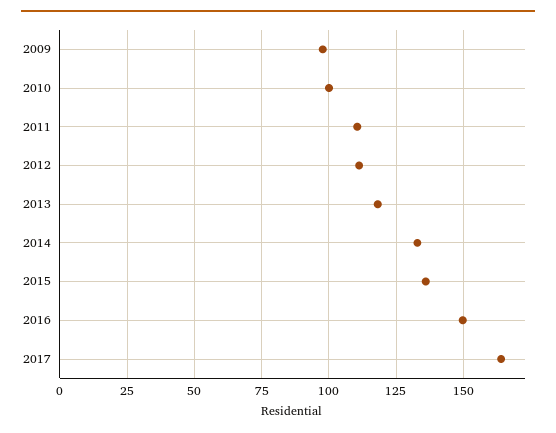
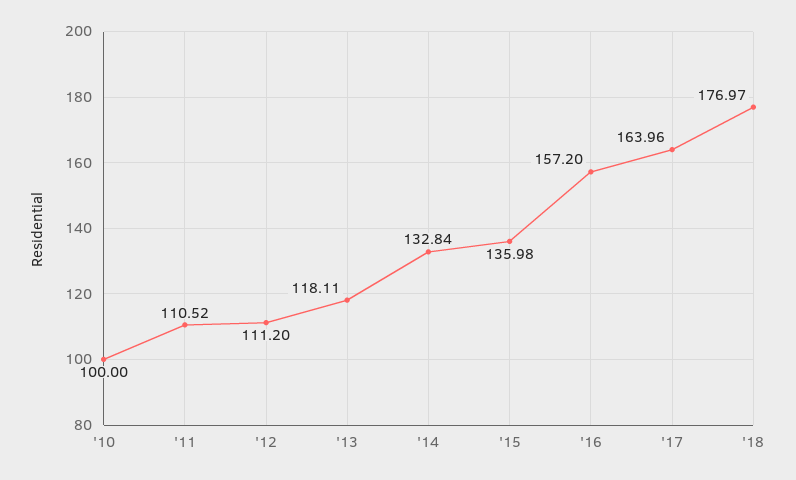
2009: 97.5 -> none
2016: 150 -> 157.2
'18: none -> 176.97

